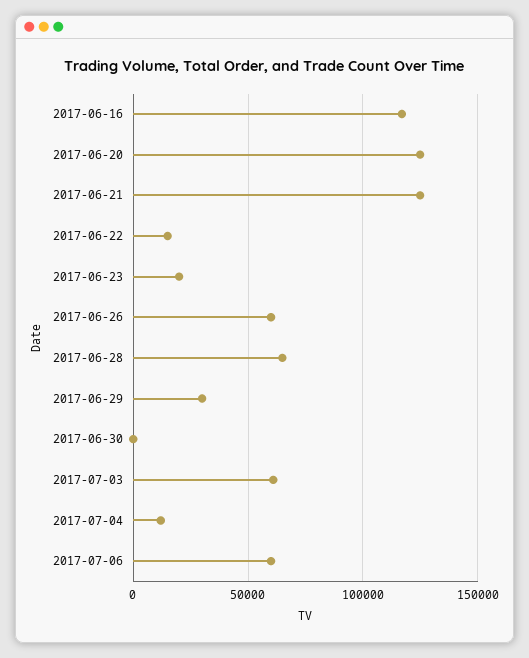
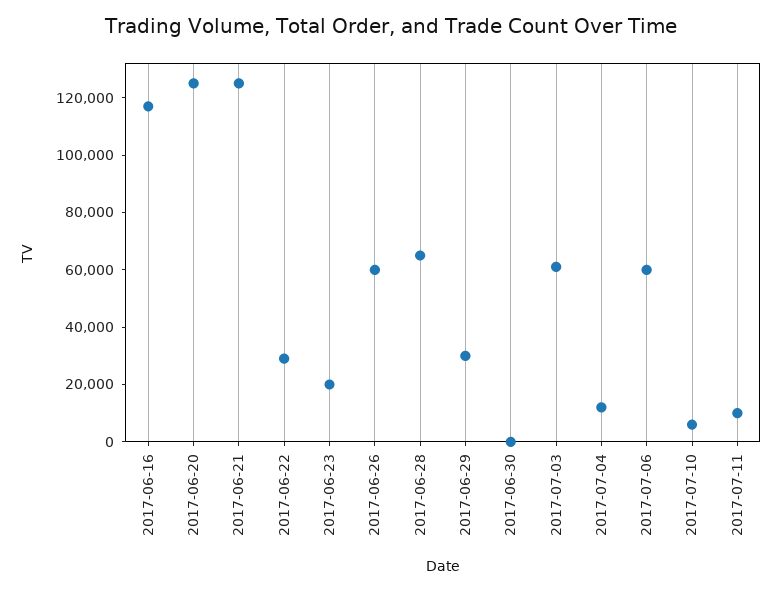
2017-06-22: 15000 -> 30000
2017-07-10: none -> 5000
2017-07-11: none -> 10000

